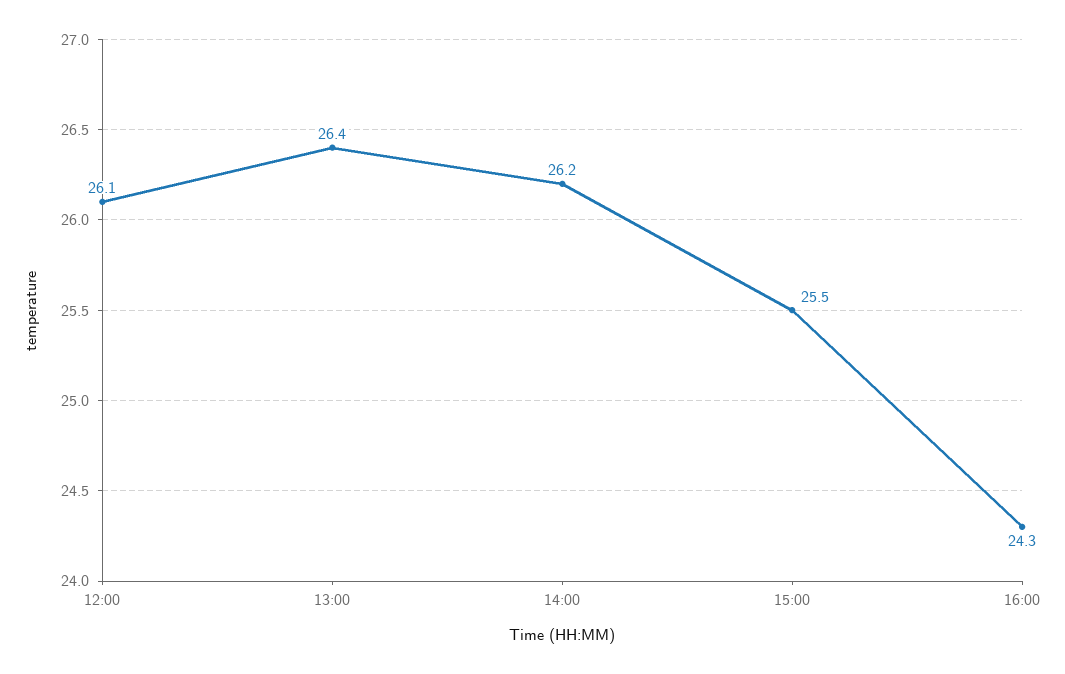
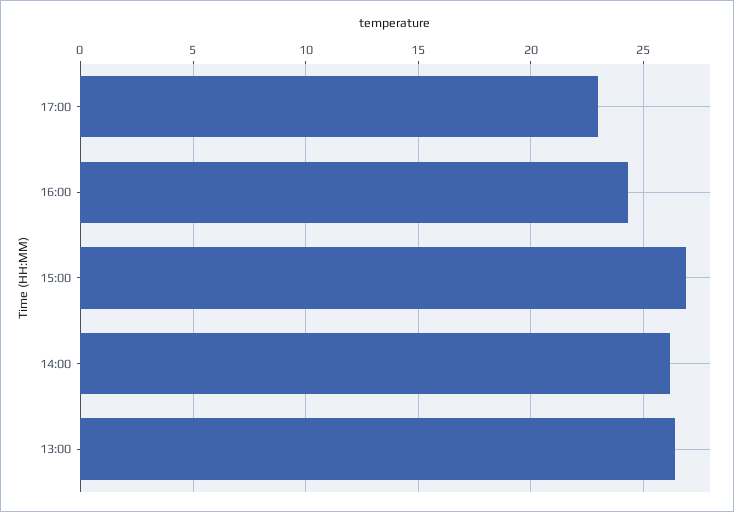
12:00: 26.1 -> none
15:00: 25.5 -> 27
17:00: none -> 23

